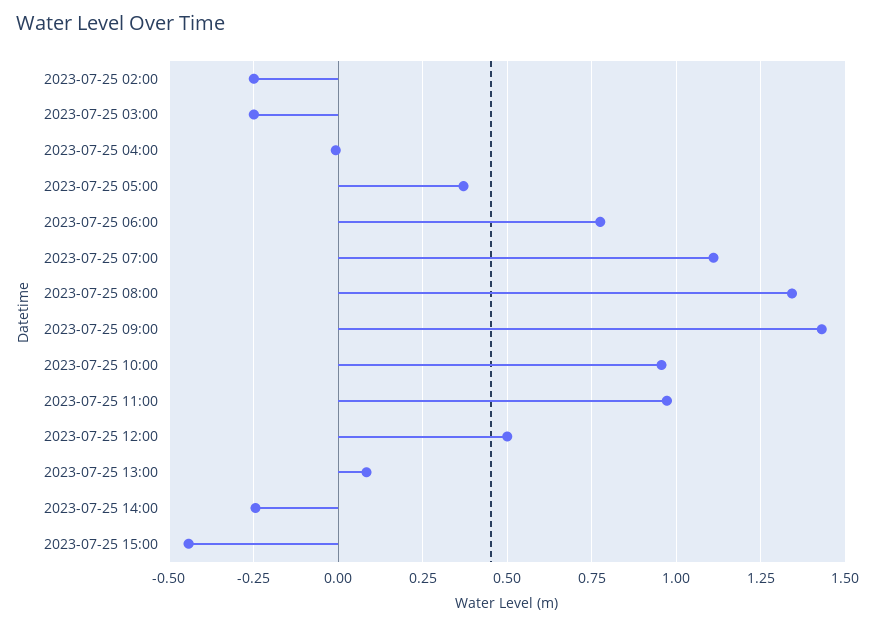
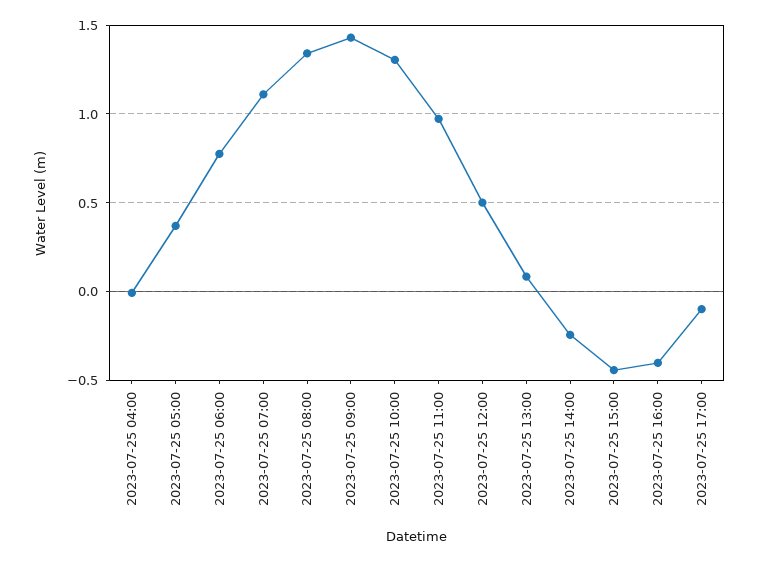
2023-07-25 02:00: -0.25 -> none
2023-07-25 03:00: -0.25 -> none
2023-07-25 10:00: 0.95 -> 1.3
2023-07-25 16:00: none -> -0.4
2023-07-25 17:00: none -> -0.1

